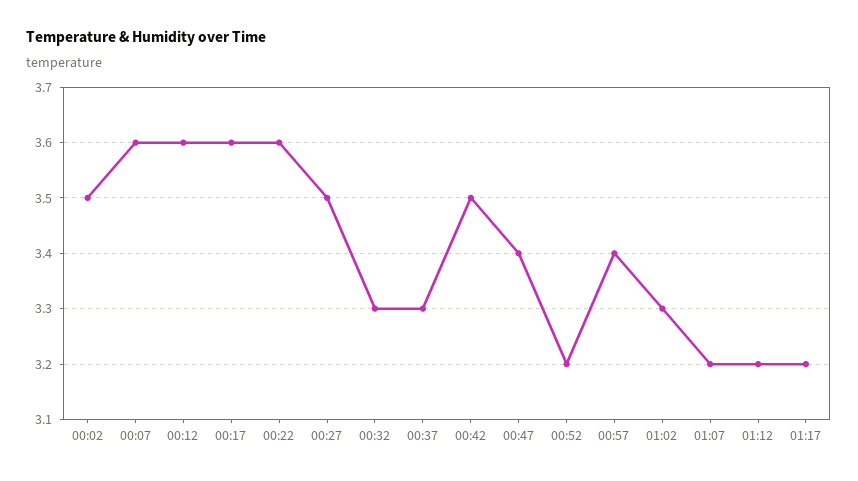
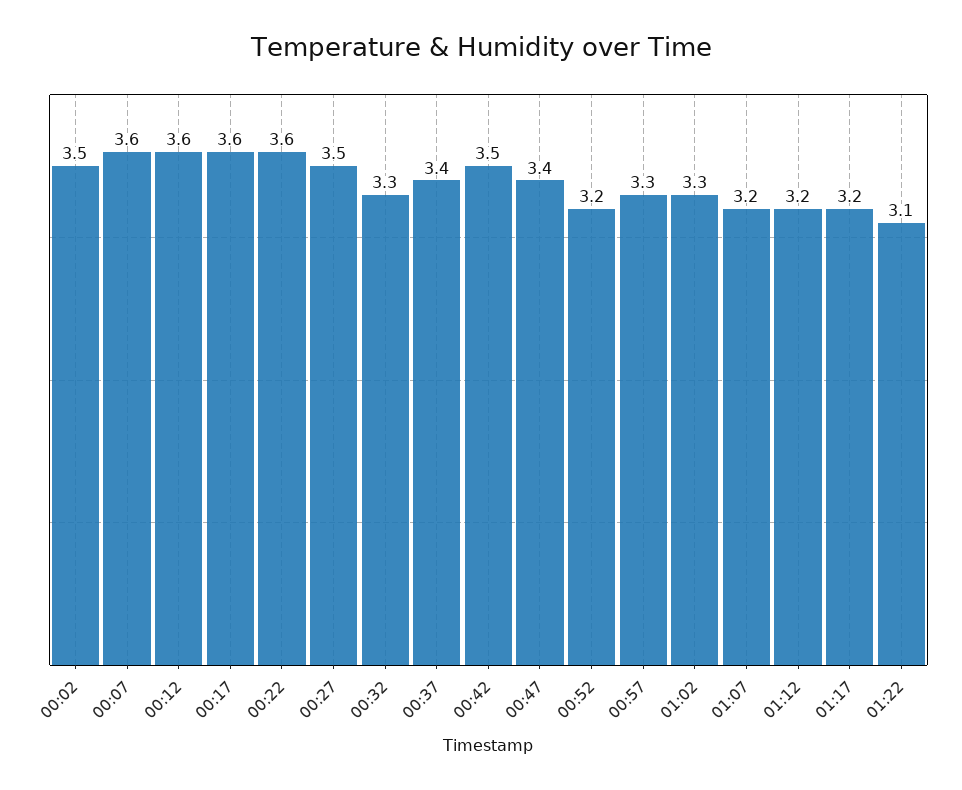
00:37: 3.3 -> 3.4
00:57: 3.4 -> 3.3
01:22: none -> 3.1

